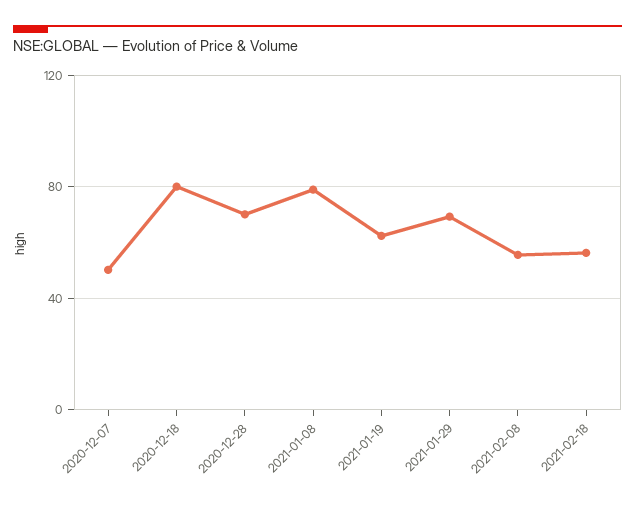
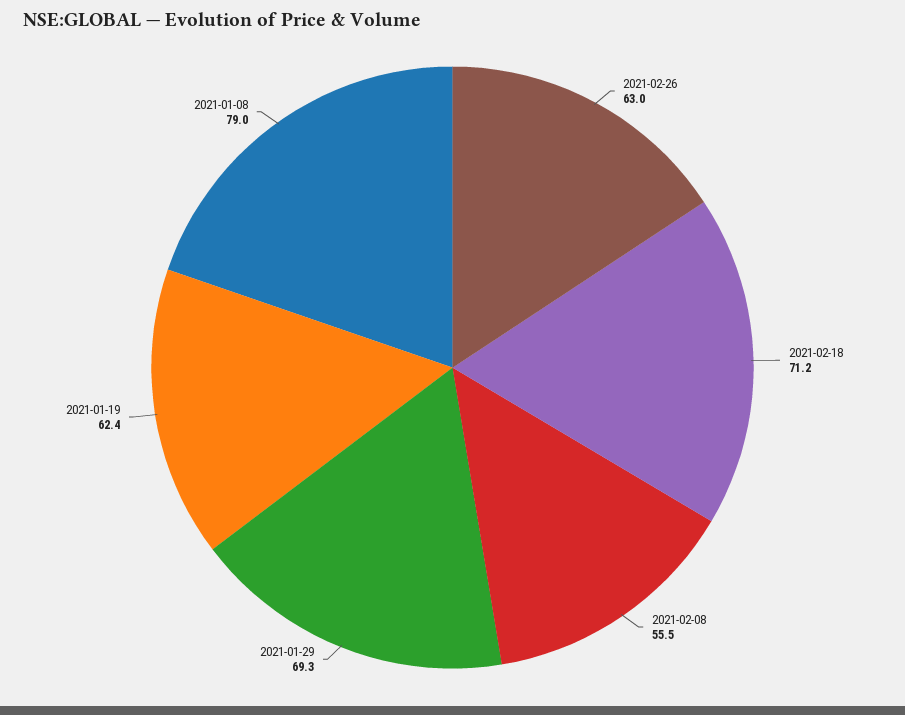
2020-12-07: 50 -> none
2020-12-18: 80 -> none
2020-12-28: 70 -> none
2021-02-18: 55 -> 71.2
2021-02-26: none -> 63

